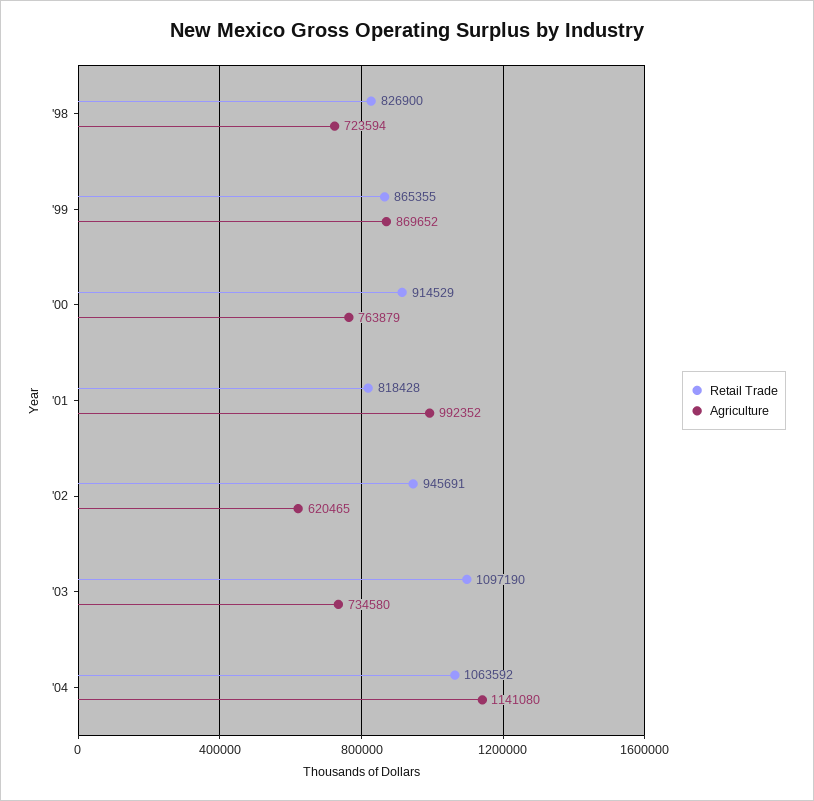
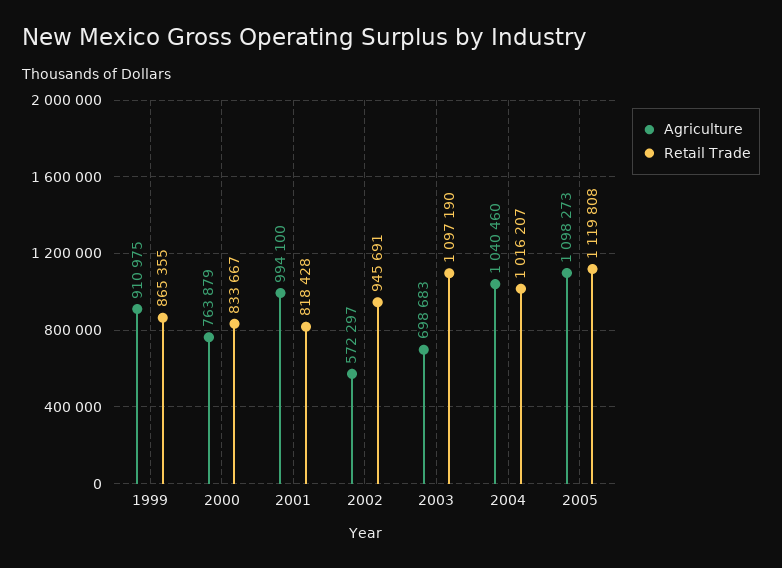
Retail Trade, '98: 826900 -> none
Agriculture, '98: 723594 -> none
Agriculture, '99: 869652 -> 910975
Retail Trade, '00: 914529 -> 833667
Agriculture, '01: 992352 -> 994100
Agriculture, '02: 620465 -> 572297
Agriculture, '03: 734580 -> 698683
Retail Trade, '04: 1063592 -> 1016207
Agriculture, '04: 1141080 -> 1040460
Agriculture, 2005: none -> 1098273
Retail Trade, 2005: none -> 1119808

